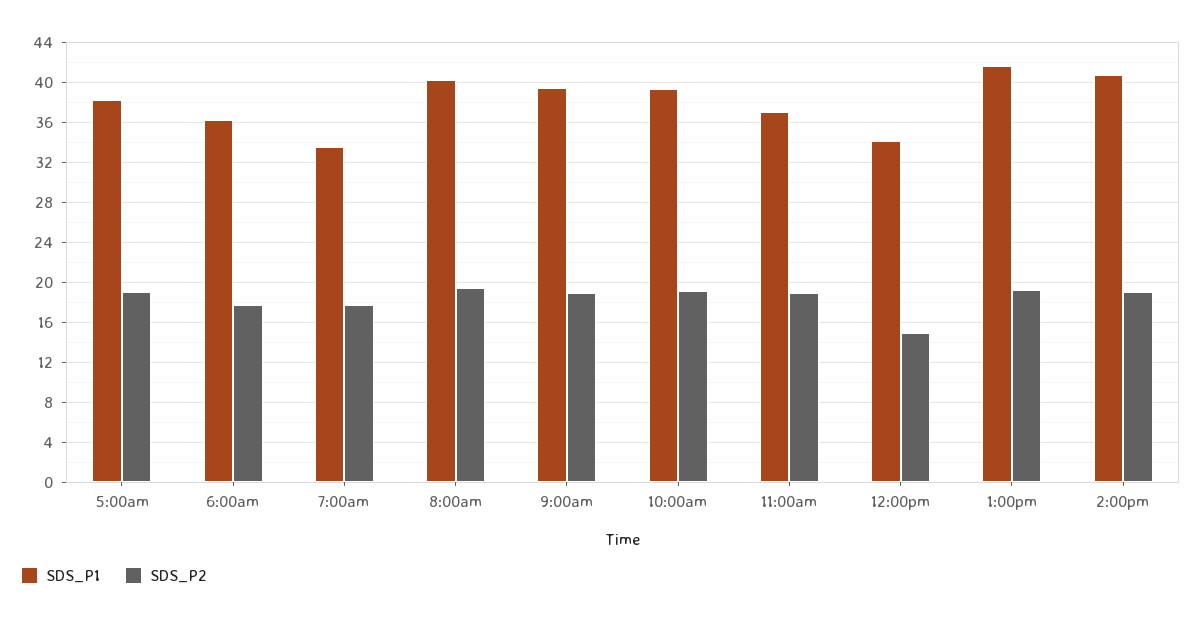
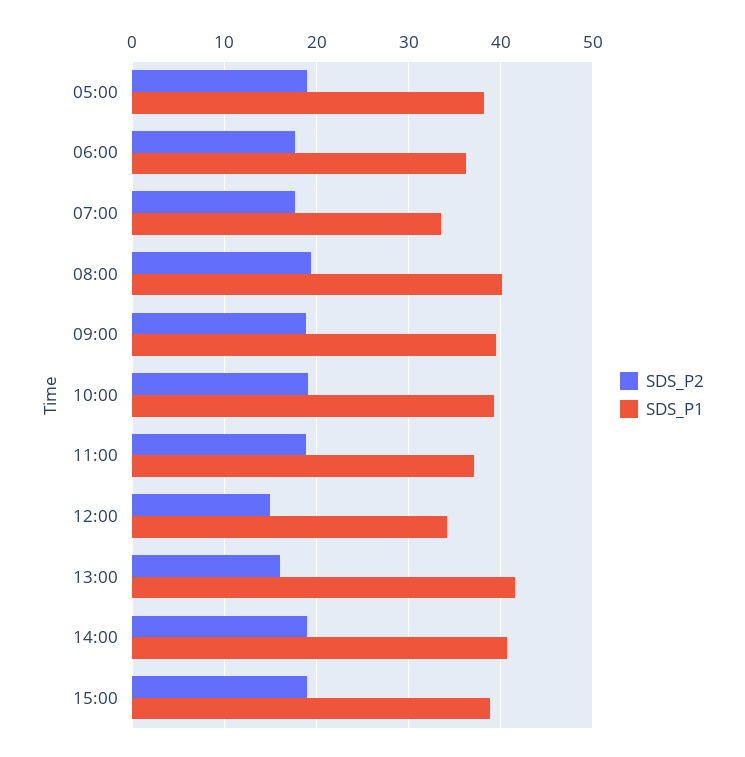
SDS_P2, 1:00pm: 19 -> 16
SDS_P2, 15:00: none -> 19
SDS_P1, 15:00: none -> 39

